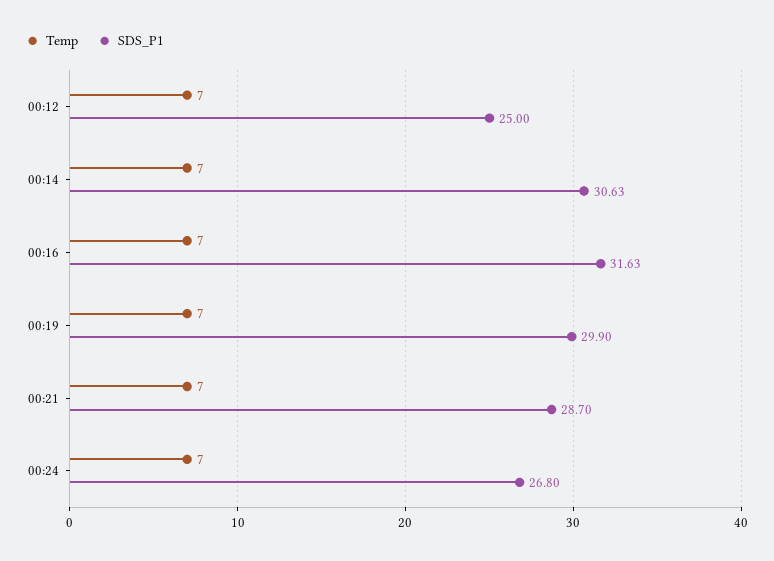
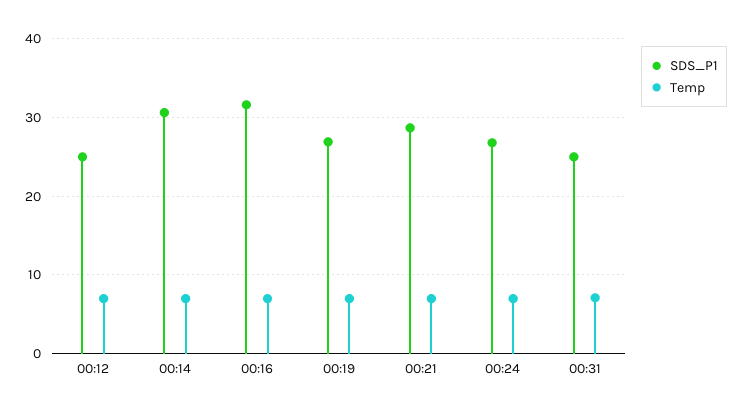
SDS_P1, 00:19: 29.9 -> 27
SDS_P1, 00:31: none -> 25
Temp, 00:31: none -> 7

